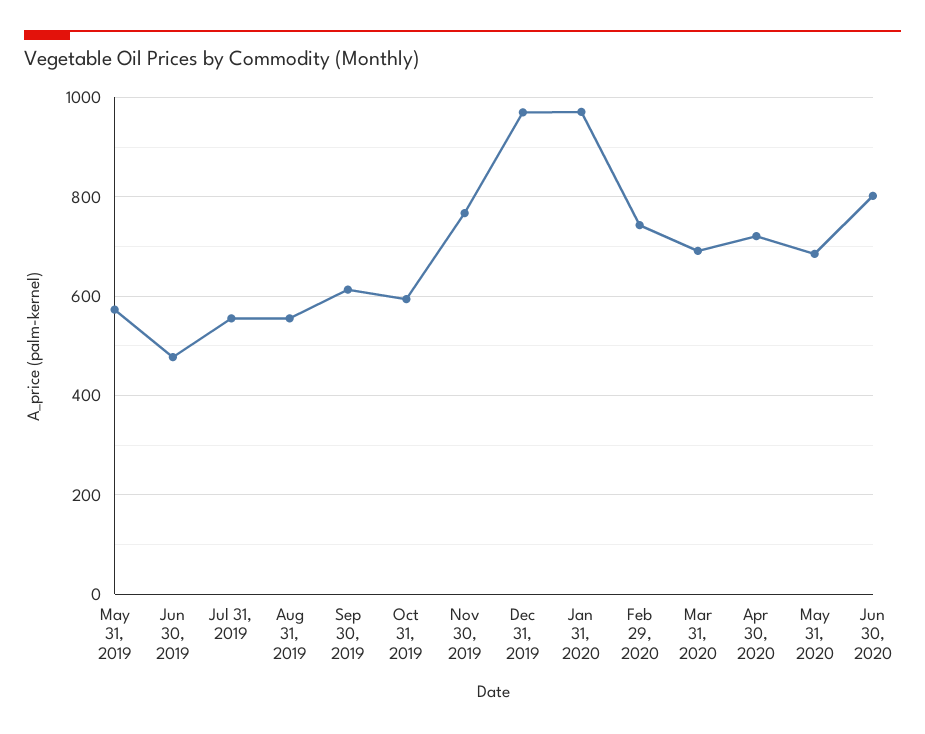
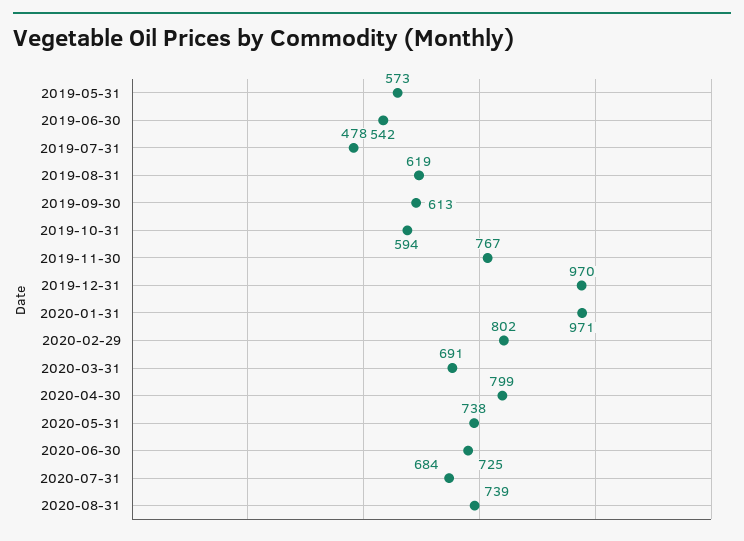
Jun 30, 2019: 480 -> 542
Jul 31, 2019: 560 -> 478
Aug 31, 2019: 560 -> 619
Feb 29, 2020: 740 -> 802
Apr 30, 2020: 720 -> 799
May 31, 2020: 680 -> 738
Jun 30, 2020: 800 -> 725
2020-07-31: none -> 684
2020-08-31: none -> 739

